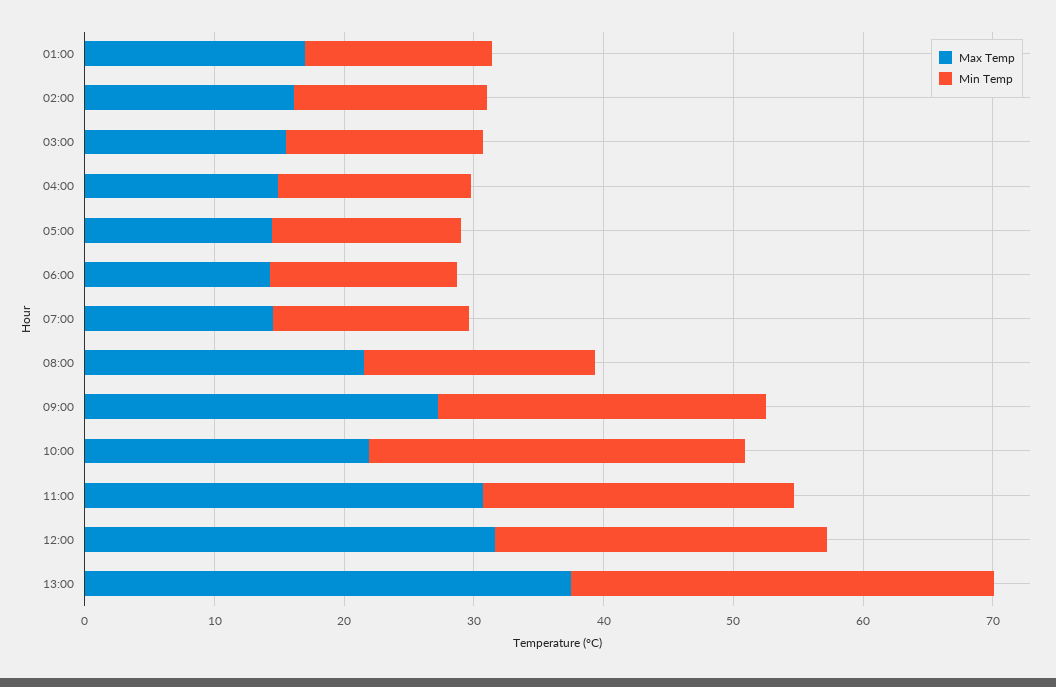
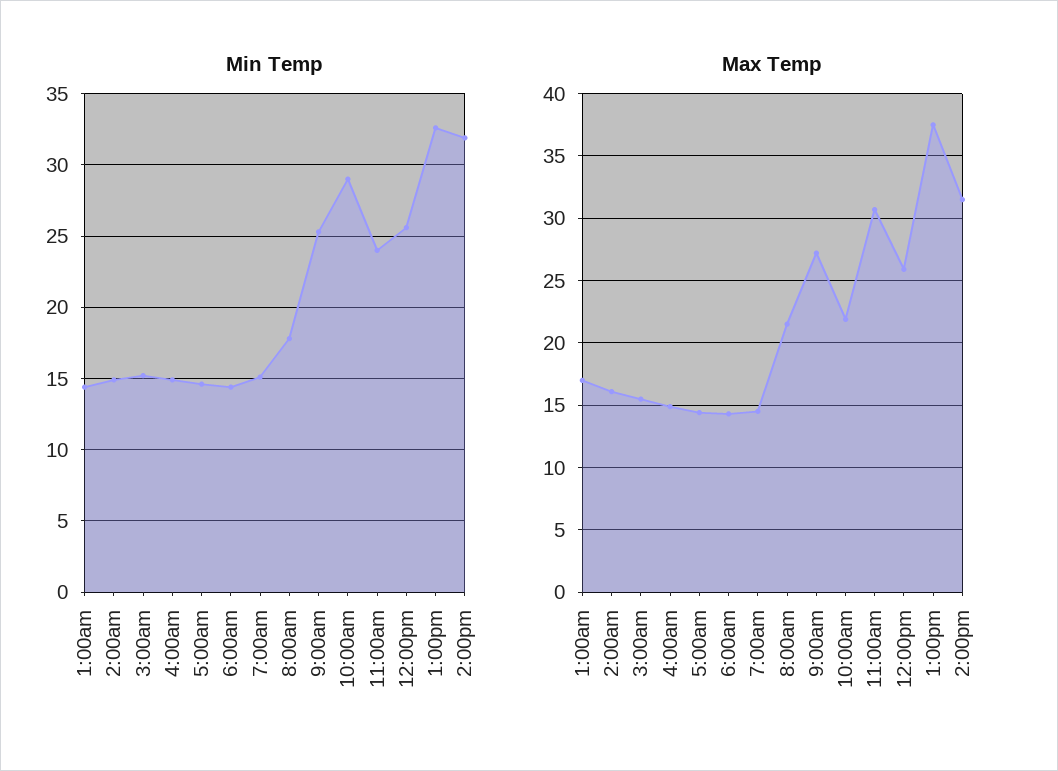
Max Temp, 12:00: 32 -> 26
Min Temp, 2:00pm: none -> 32
Max Temp, 2:00pm: none -> 31.5

